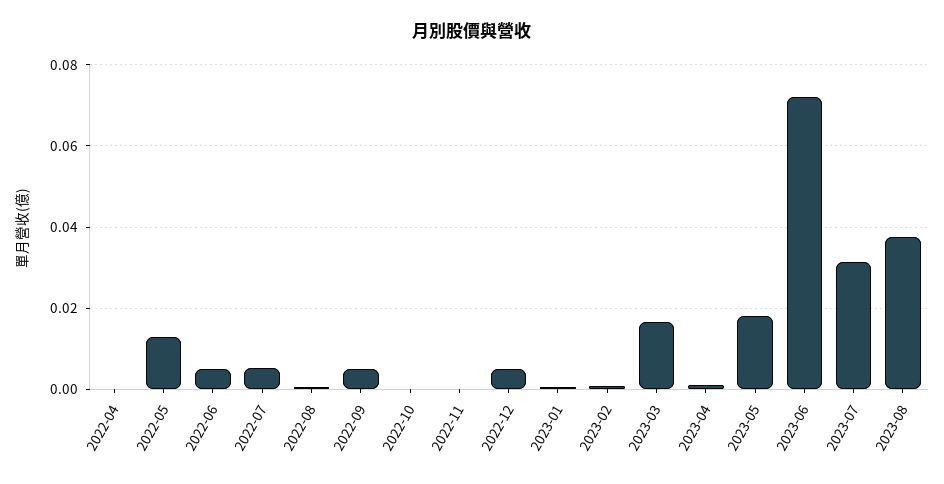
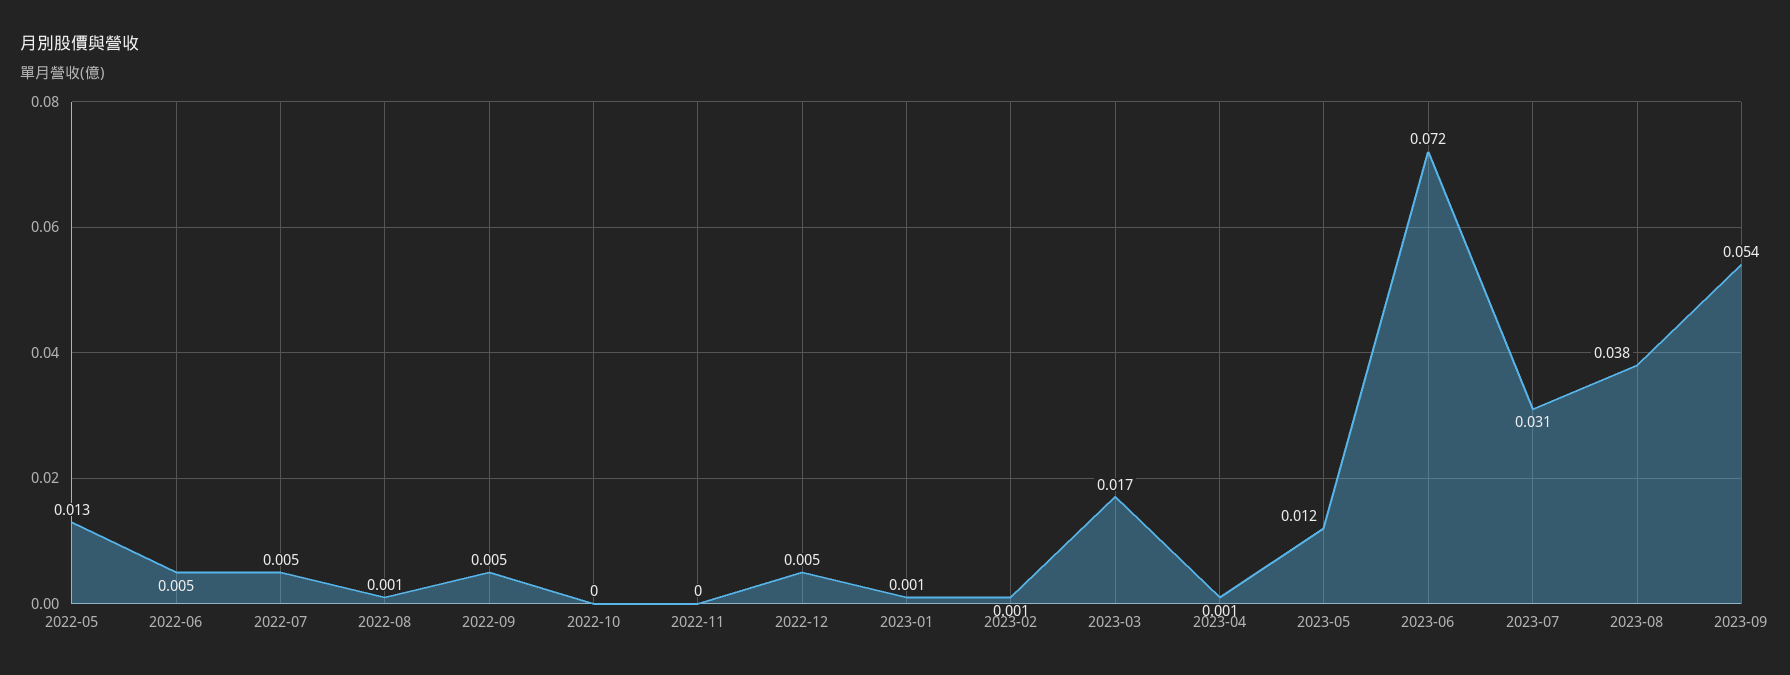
2022-04: 0 -> none
2023-05: 0.018 -> 0.012
2023-09: none -> 0.054

